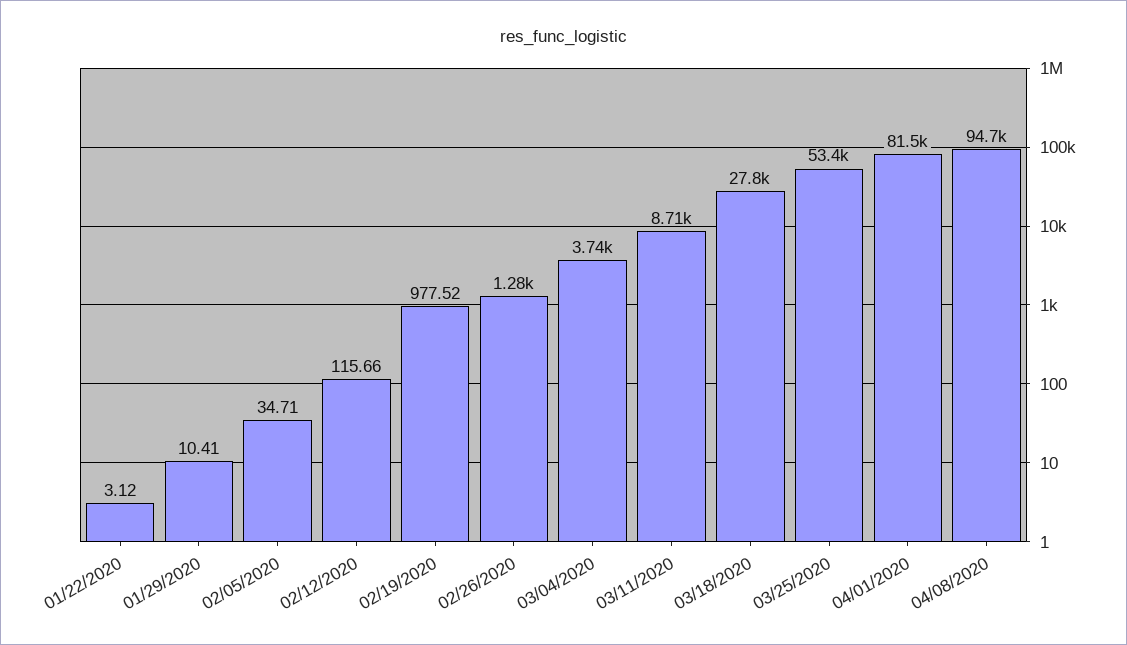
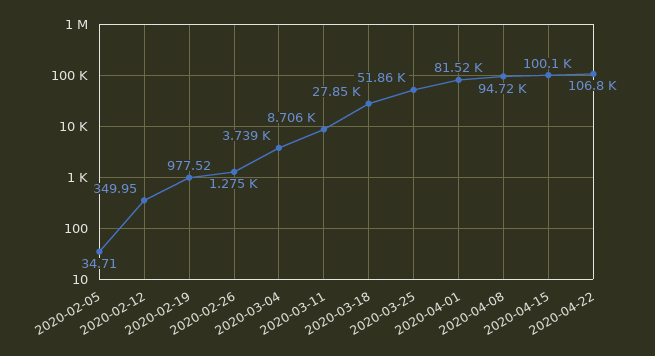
01/22/2020: 3.12 -> none
01/29/2020: 10.41 -> none
02/12/2020: 115.66 -> 349.95
03/25/2020: 53400 -> 51860
2020-04-15: none -> 100100
2020-04-22: none -> 106800

